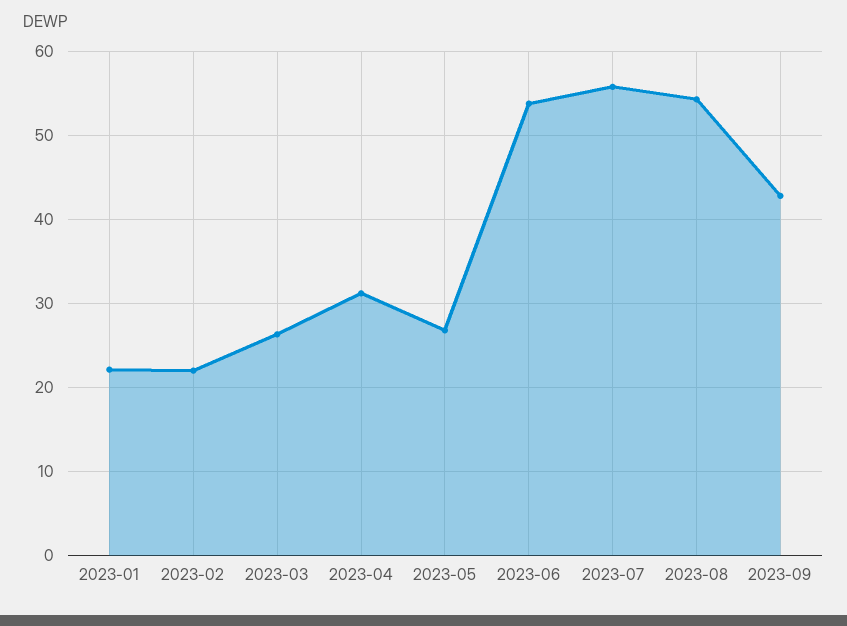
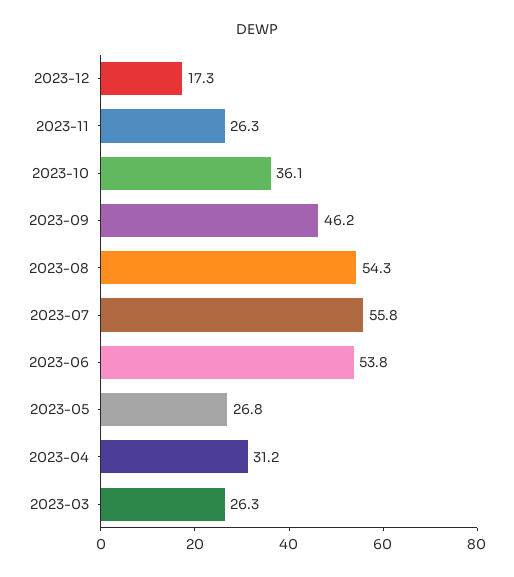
2023-01: 22 -> none
2023-02: 22 -> none
2023-09: 43 -> 46.2
2023-12: none -> 17.3
2023-11: none -> 26.3
2023-10: none -> 36.1

